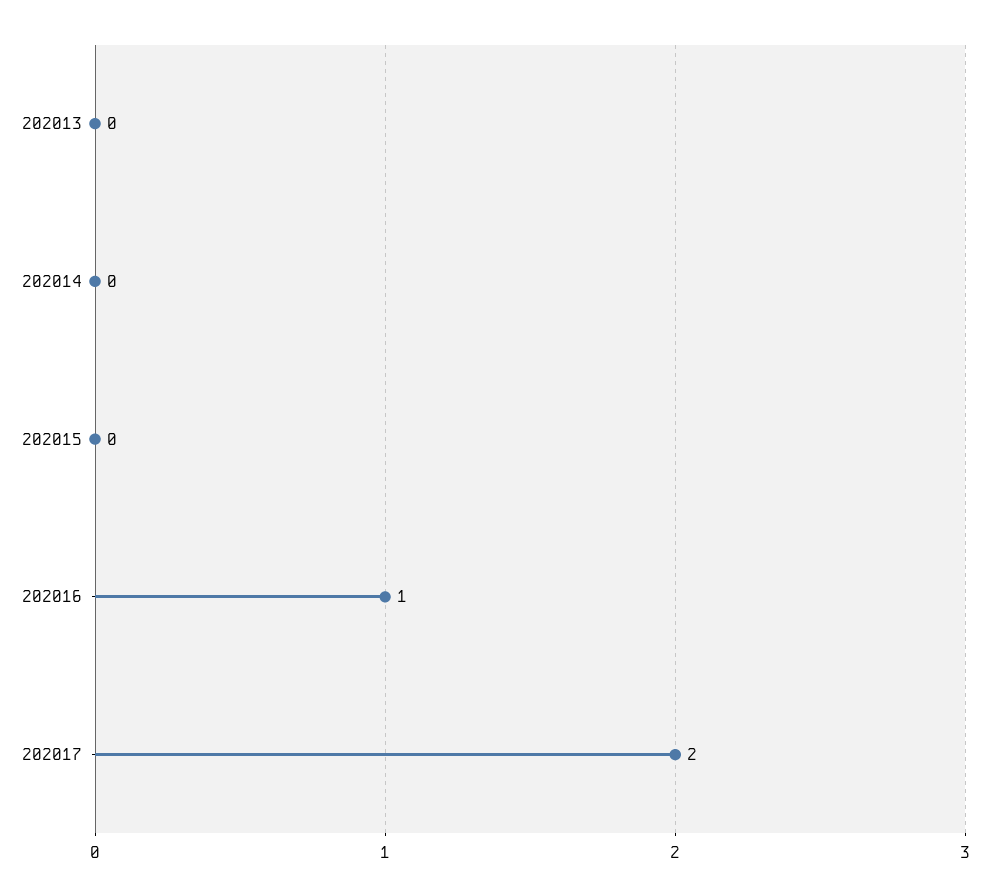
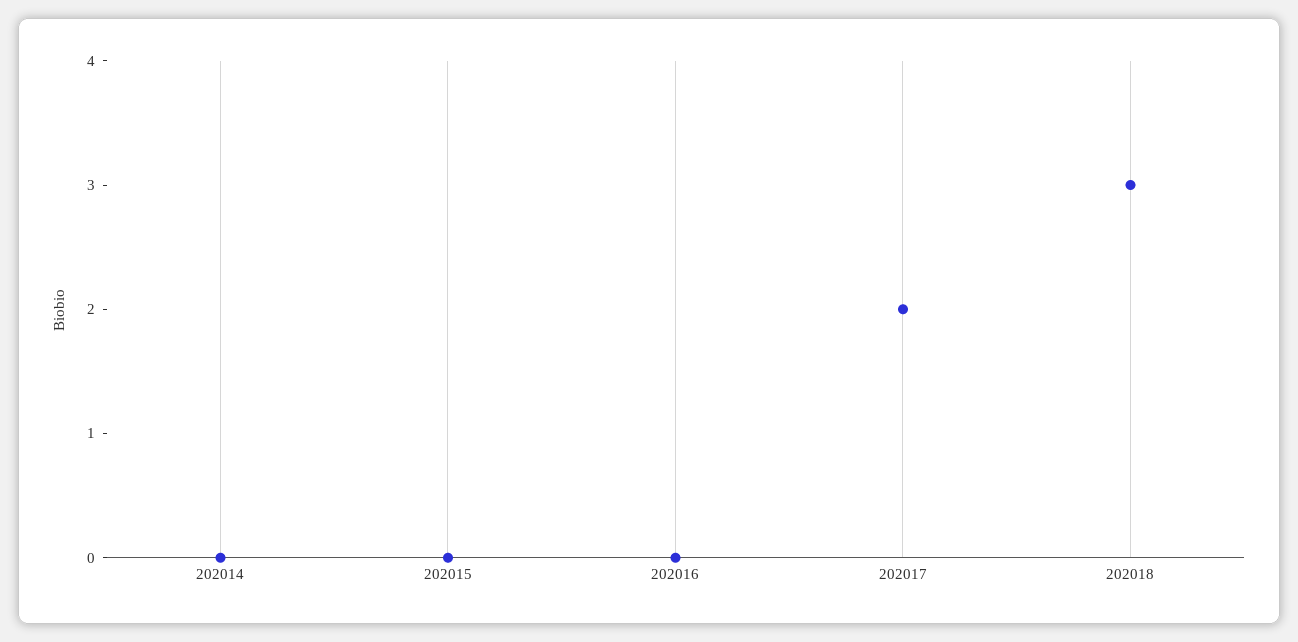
202013: 0 -> none
202016: 1 -> 0
202018: none -> 3

